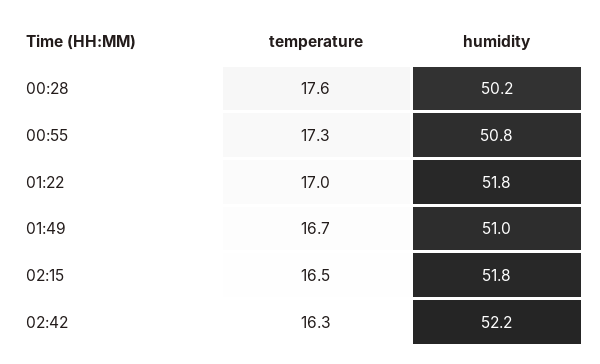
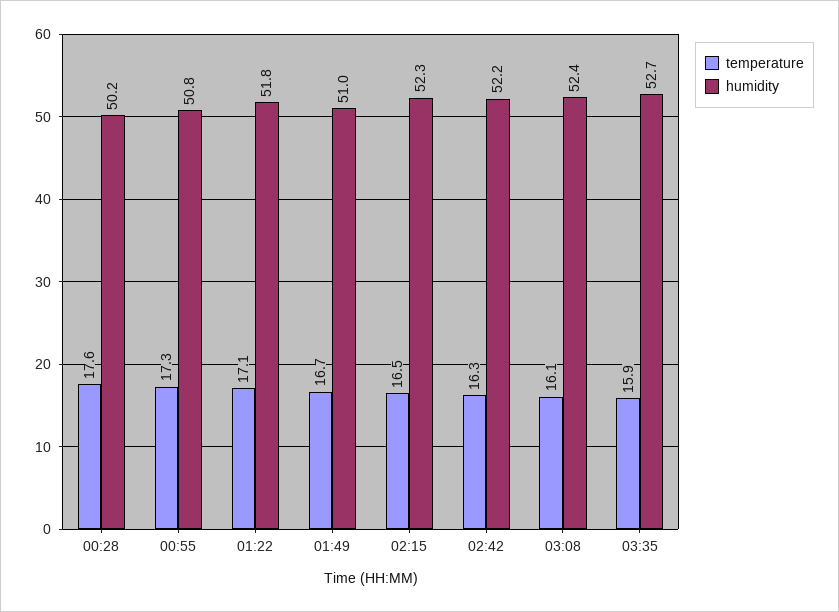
temperature, 01:22: 17 -> 17.1
humidity, 02:15: 51.8 -> 52.3
temperature, 03:08: none -> 16.1
humidity, 03:08: none -> 52.4
temperature, 03:35: none -> 15.9
humidity, 03:35: none -> 52.7

